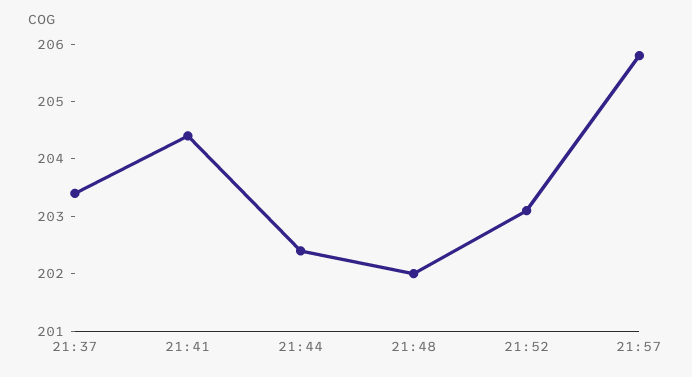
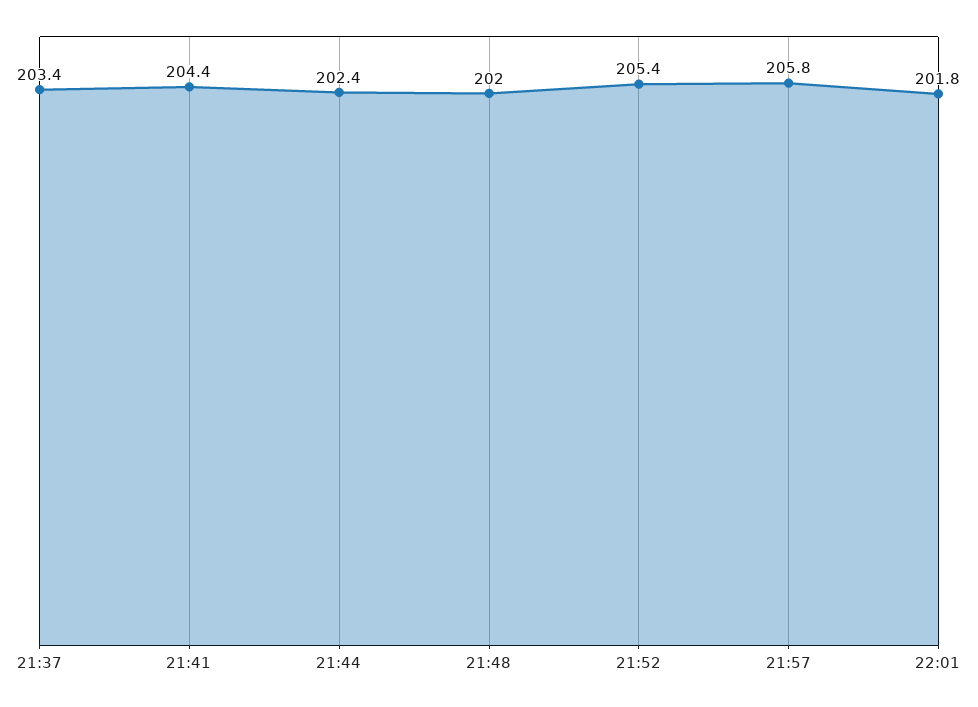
21:52: 203 -> 205.4
22:01: none -> 201.8

